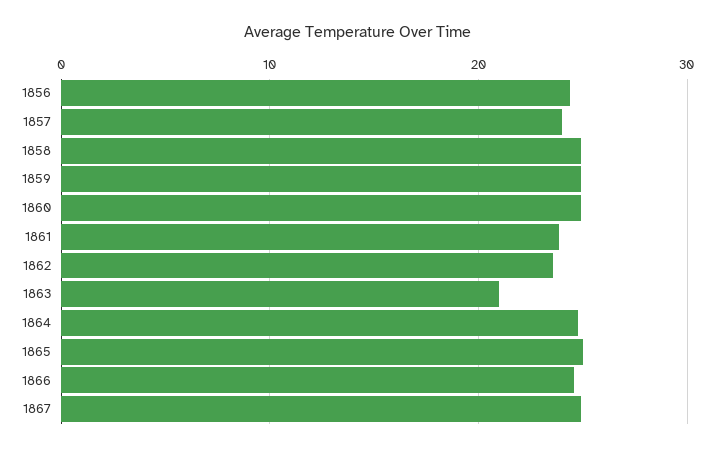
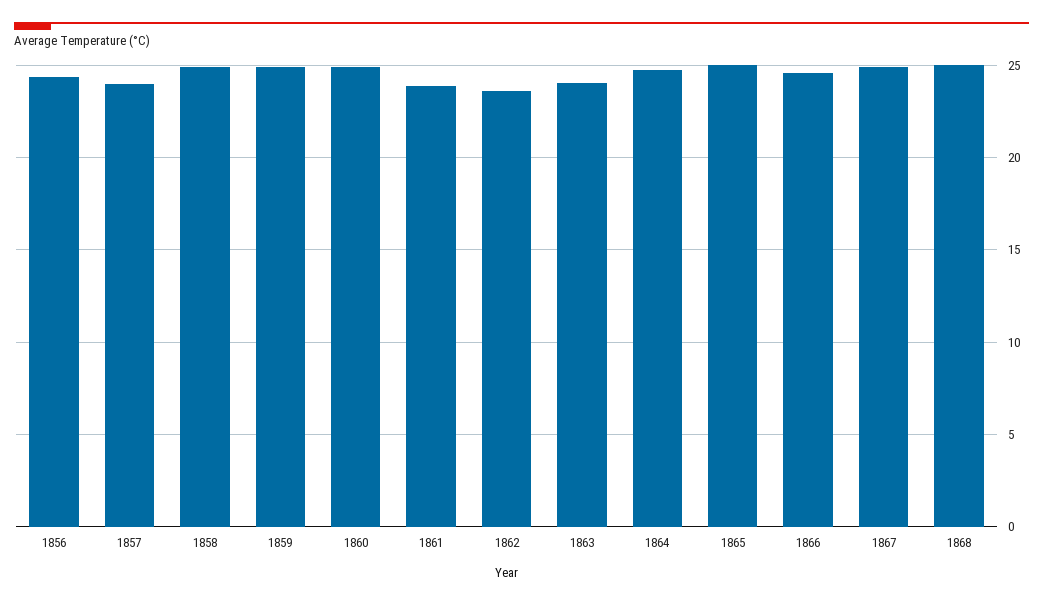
1863: 21 -> 24
1868: none -> 25

